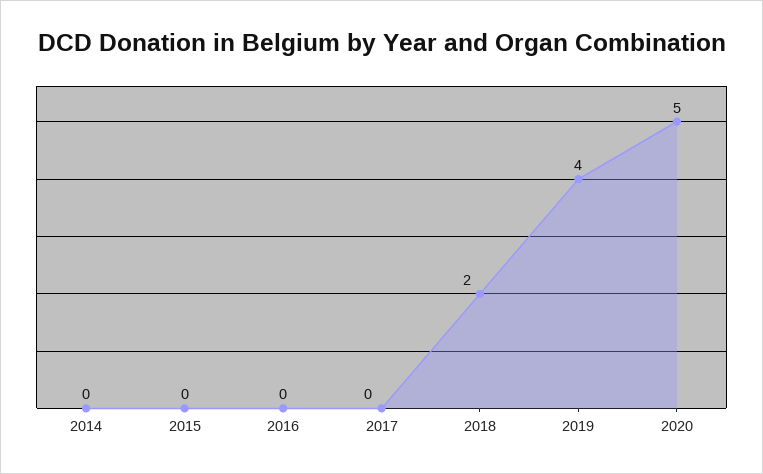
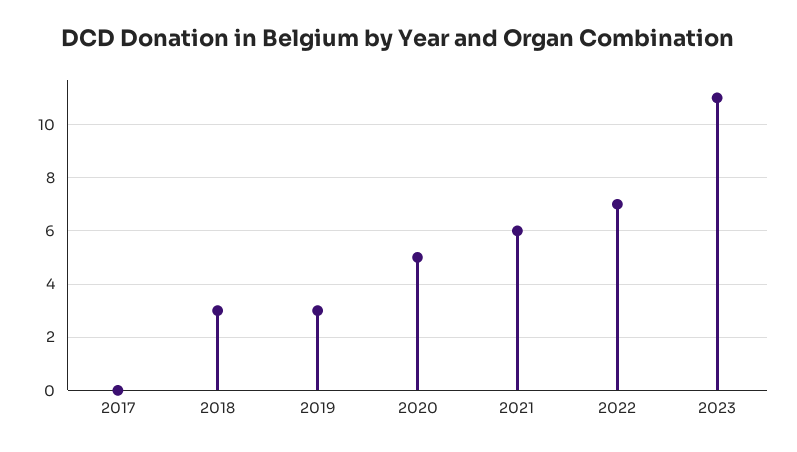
2014: 0 -> none
2015: 0 -> none
2016: 0 -> none
2018: 2 -> 3
2019: 4 -> 3
2021: none -> 6
2022: none -> 7
2023: none -> 11

